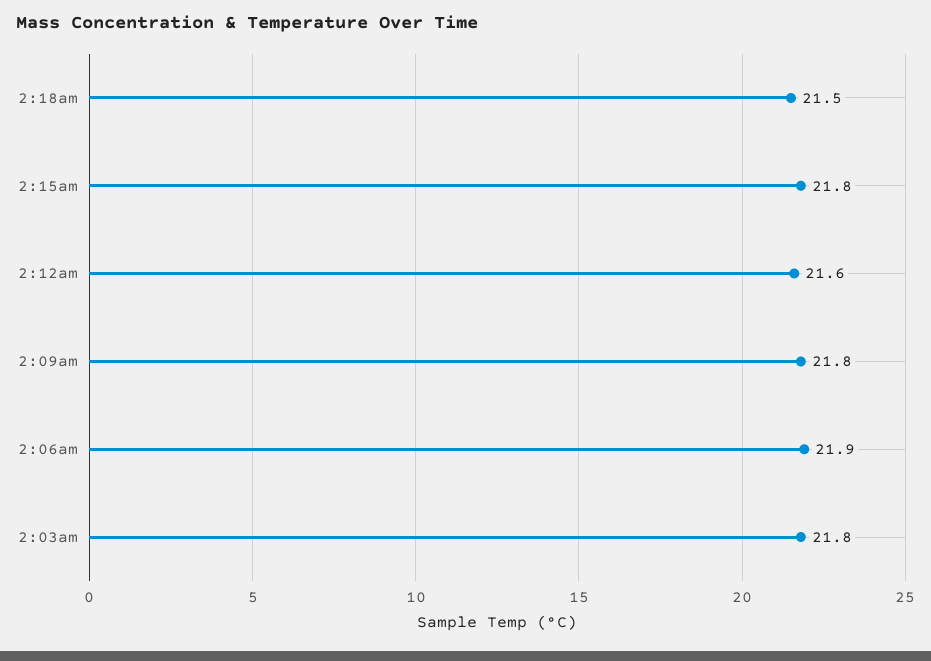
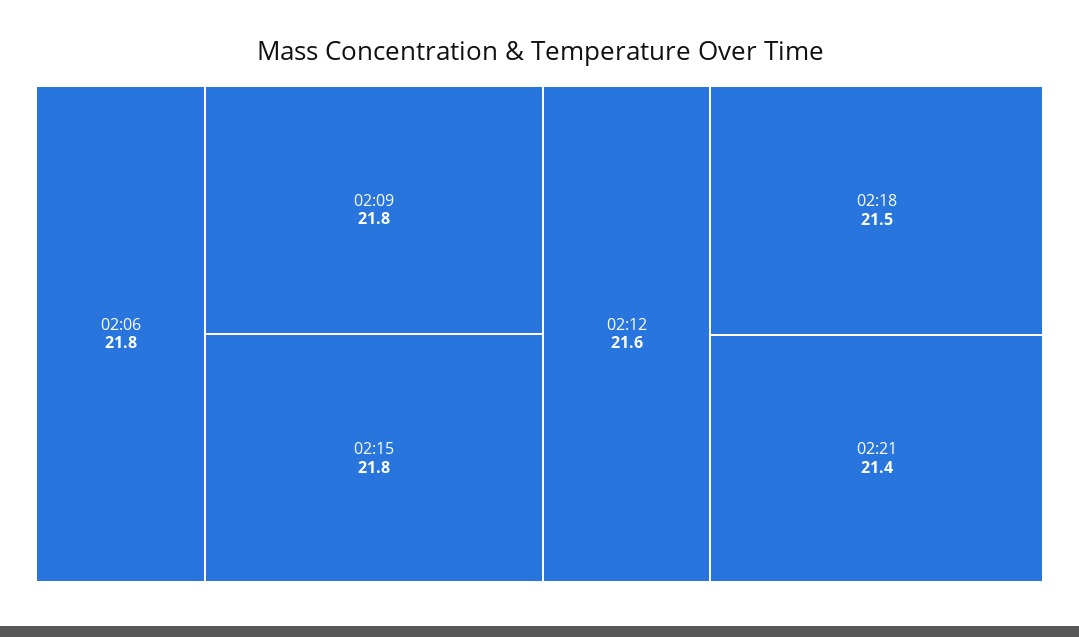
2:06am: 21.9 -> 21.8
2:03am: 21.8 -> none
02:21: none -> 21.4

